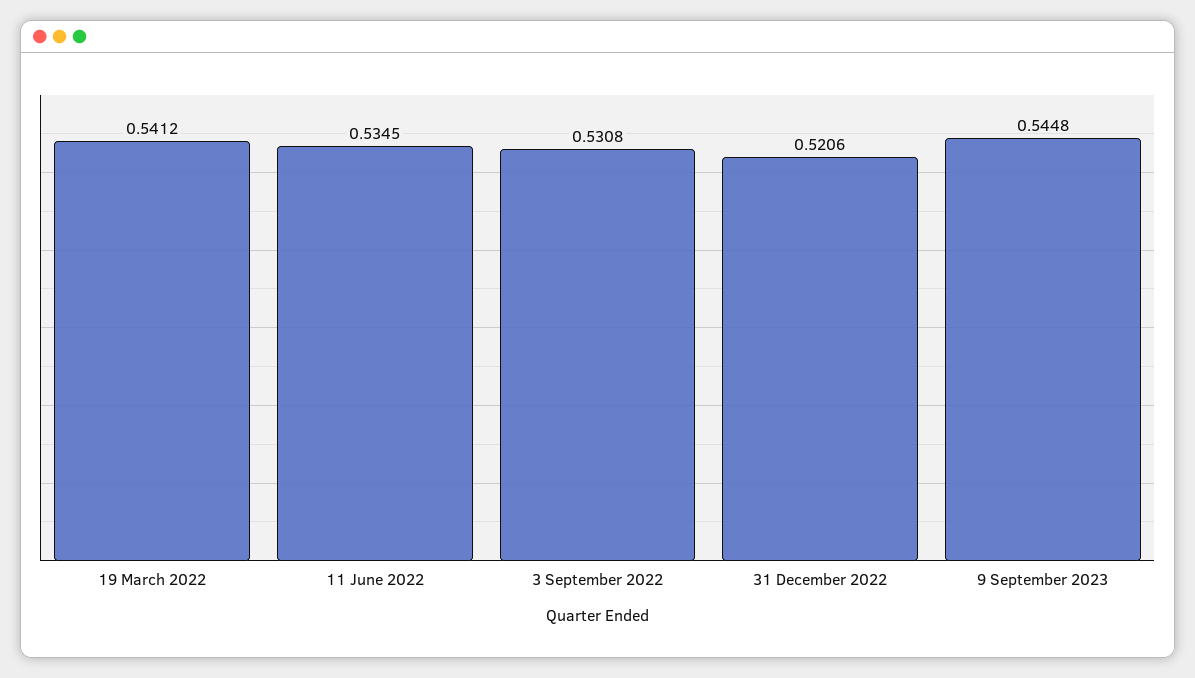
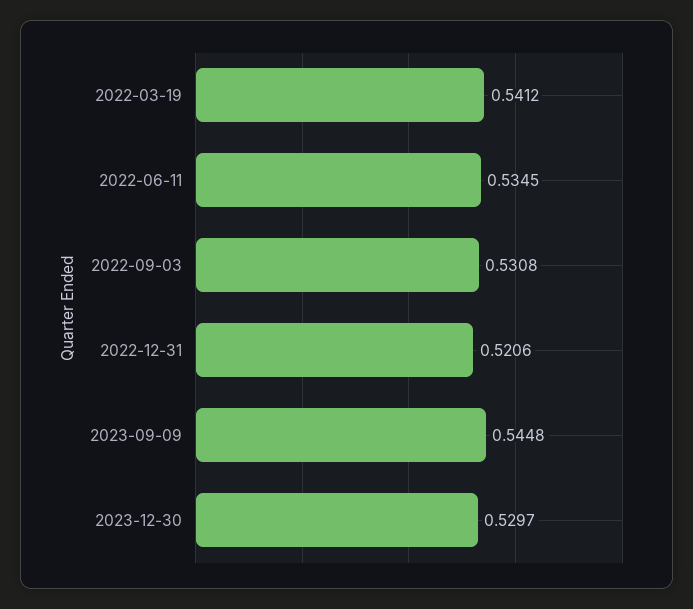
2023-12-30: none -> 0.5297

